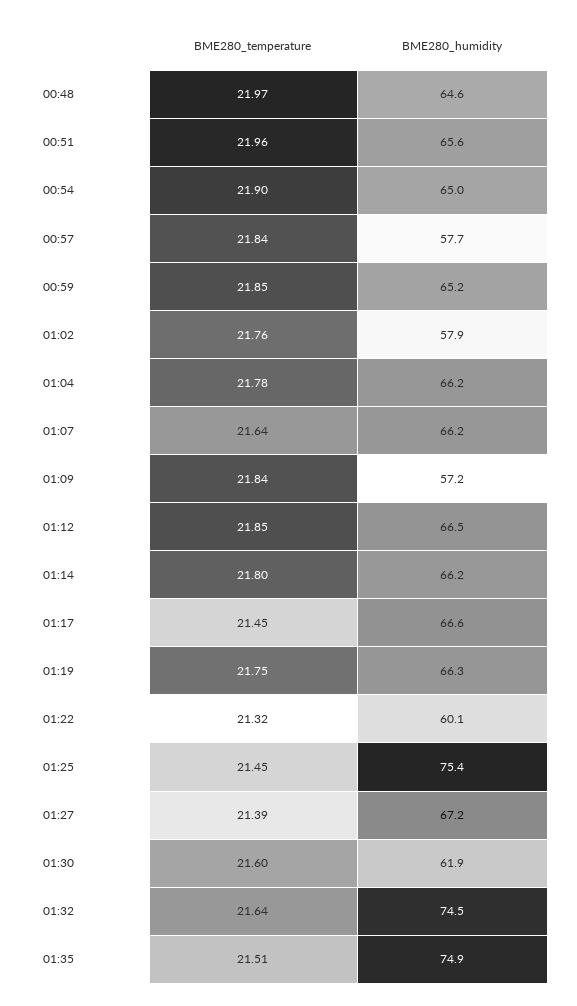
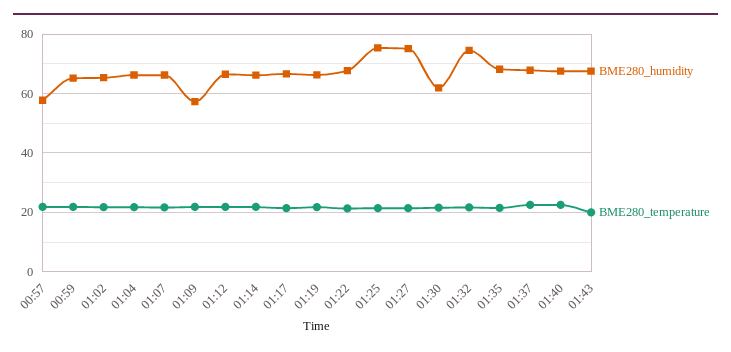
BME280_temperature, 00:48: 21.97 -> none
BME280_humidity, 00:48: 64.6 -> none
BME280_temperature, 00:51: 21.96 -> none
BME280_humidity, 00:51: 65.6 -> none
BME280_temperature, 00:54: 21.9 -> none
BME280_humidity, 00:54: 65 -> none
BME280_humidity, 01:02: 57.9 -> 65
BME280_humidity, 01:22: 60.1 -> 67.5
BME280_humidity, 01:27: 67.2 -> 75
BME280_humidity, 01:35: 74.9 -> 67.5
BME280_humidity, 01:37: none -> 67.5
BME280_temperature, 01:37: none -> 22.5
BME280_humidity, 01:40: none -> 67.5
BME280_temperature, 01:40: none -> 22.5
BME280_humidity, 01:43: none -> 67.5
BME280_temperature, 01:43: none -> 20

